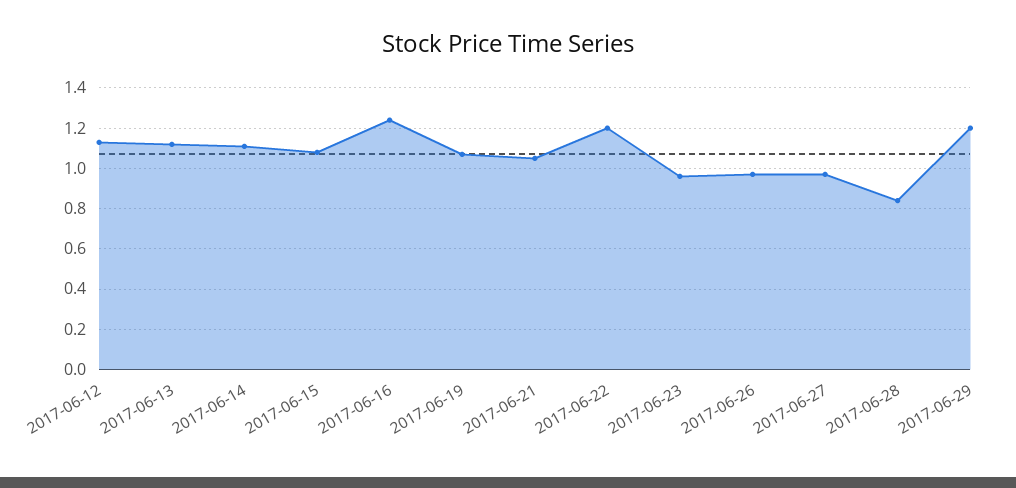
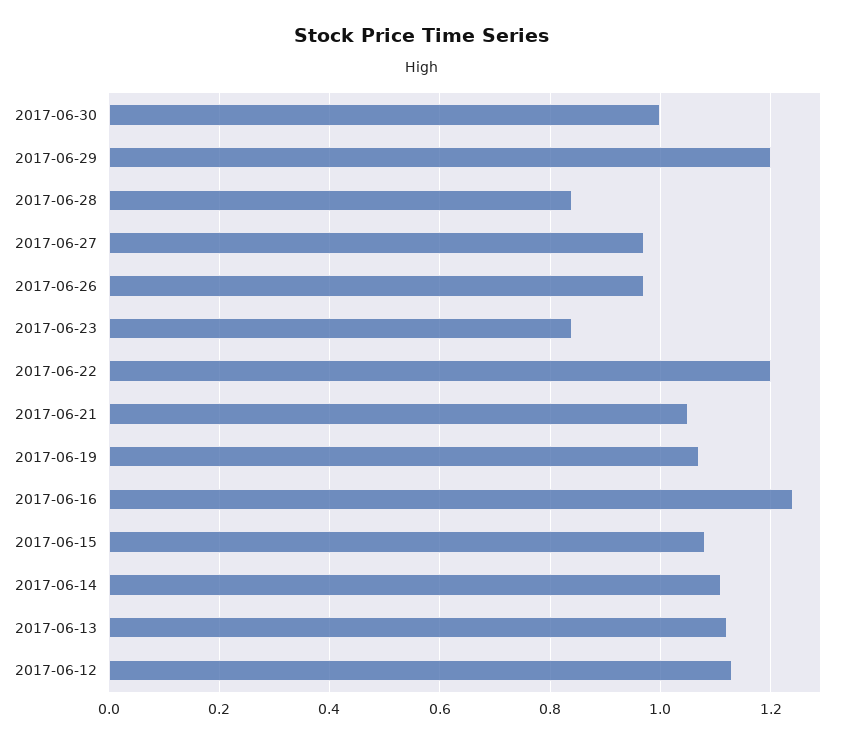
2017-06-23: 0.95 -> 0.85
2017-06-30: none -> 1

